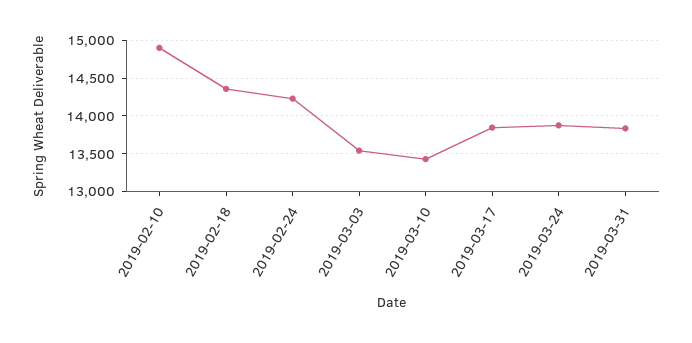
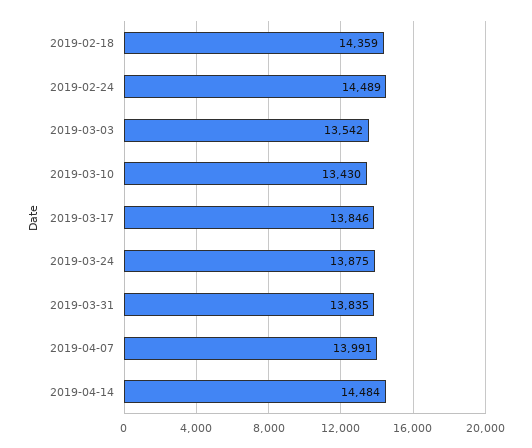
2019-02-10: 14900 -> none
2019-02-24: 14200 -> 14489
2019-04-07: none -> 13991
2019-04-14: none -> 14484

